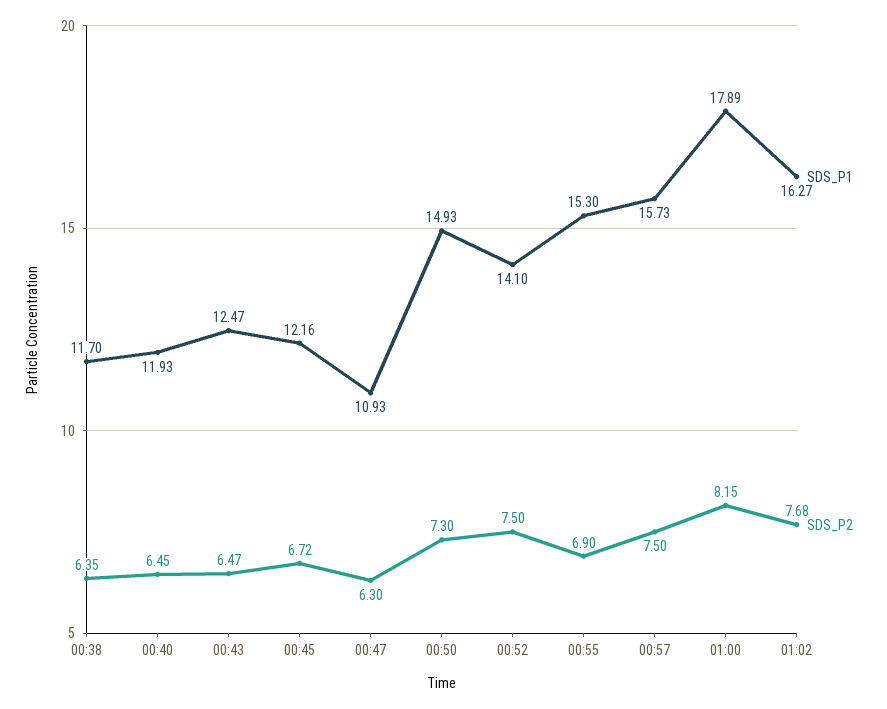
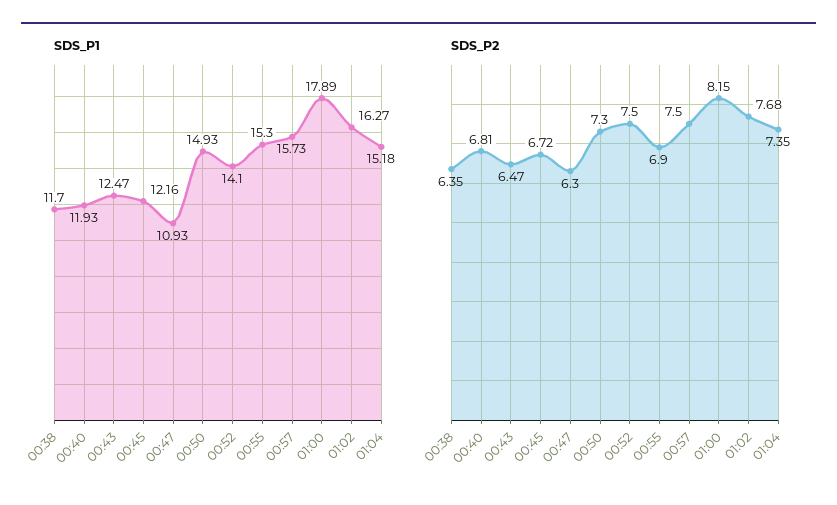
SDS_P2, 00:40: 6.45 -> 6.81
SDS_P1, 01:04: none -> 15.18
SDS_P2, 01:04: none -> 7.35

